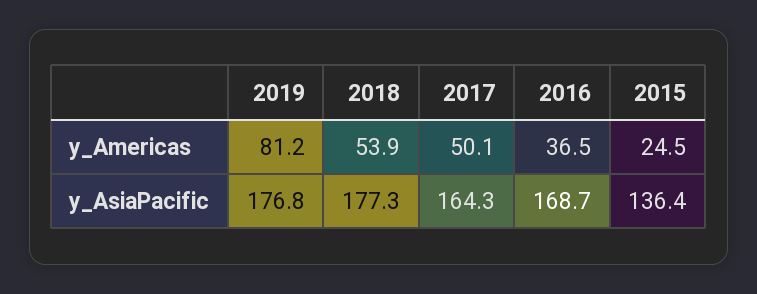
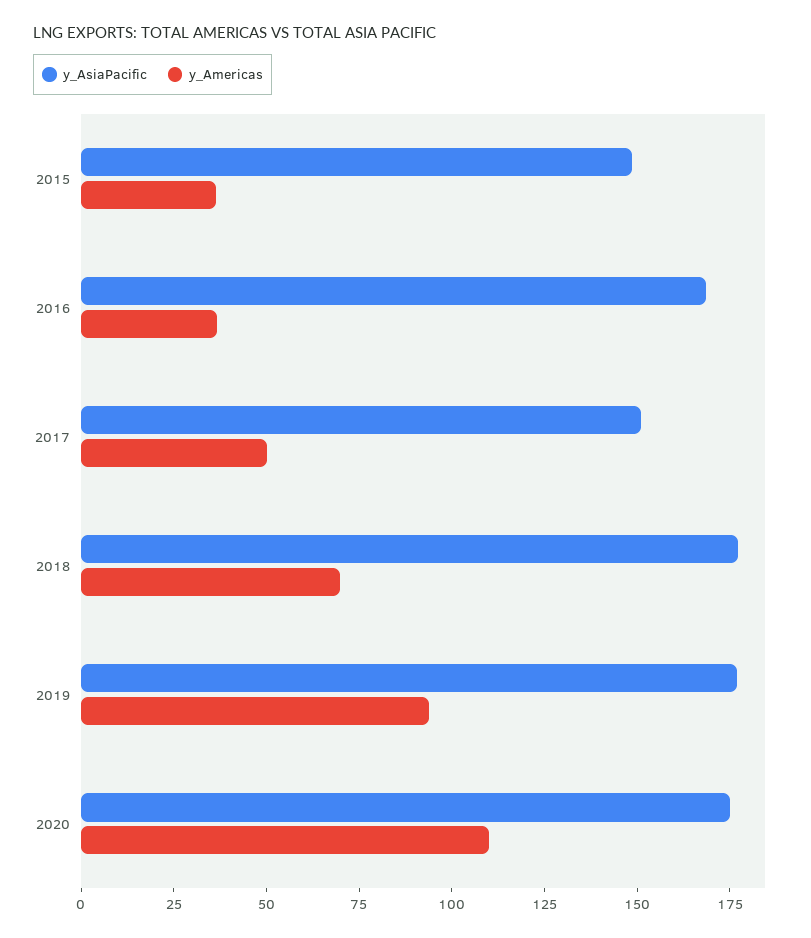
y_Americas, 2019: 81.2 -> 95
y_Americas, 2018: 53.9 -> 70
y_Americas, 2015: 24.5 -> 35
y_AsiaPacific, 2017: 164.3 -> 150
y_AsiaPacific, 2015: 136.4 -> 150
y_AsiaPacific, 2020: none -> 175
y_Americas, 2020: none -> 110

